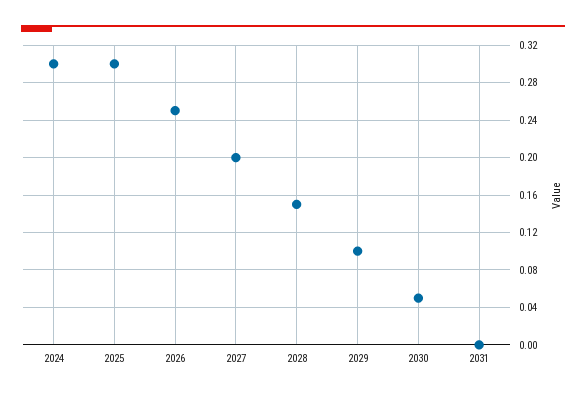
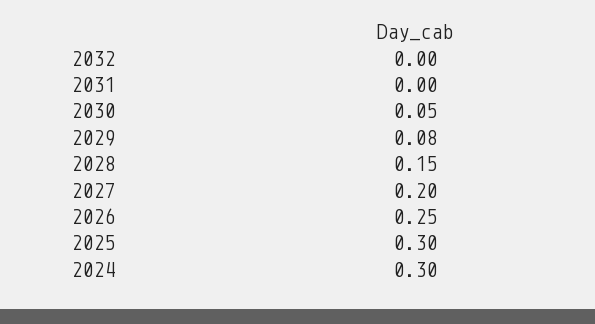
2029: 0.1 -> 0.08
2032: none -> 0

